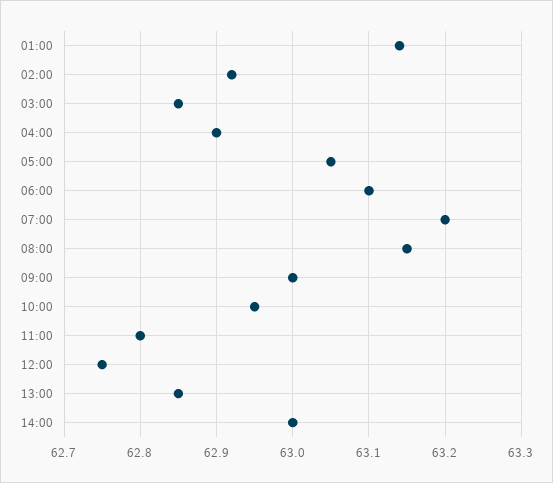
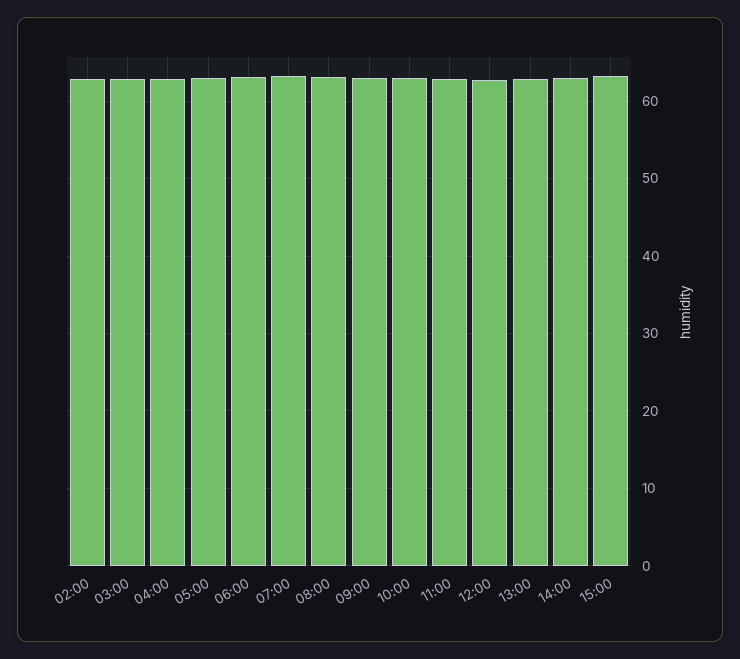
01:00: 63.14 -> none
15:00: none -> 63

